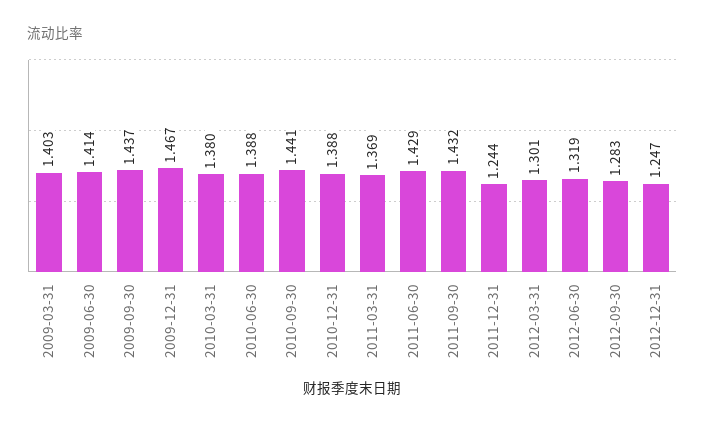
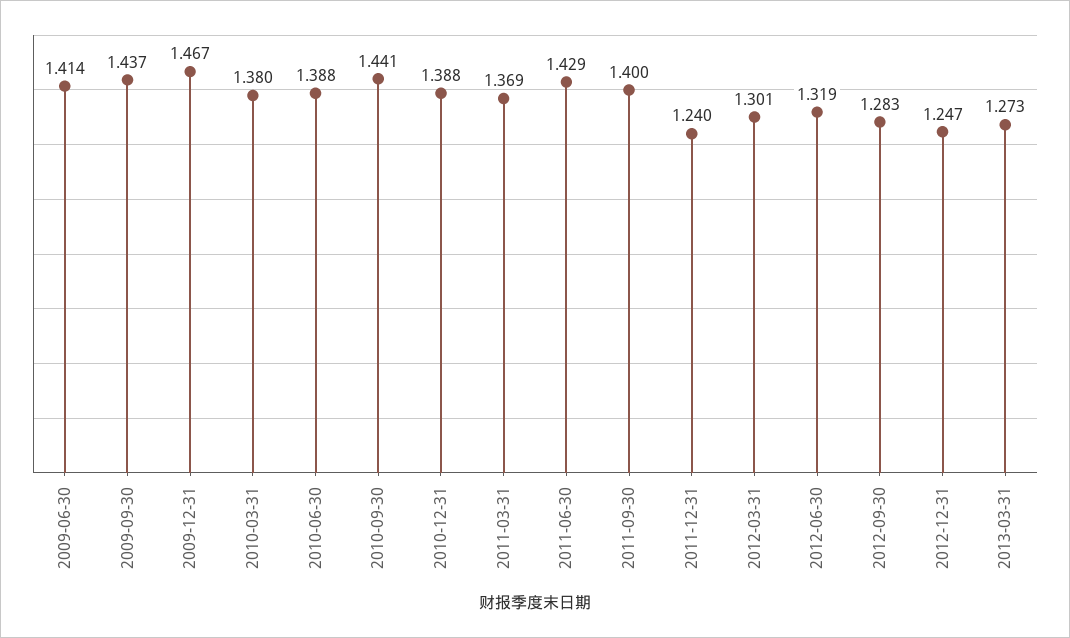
2009-03-31: 1.403 -> none
2011-09-30: 1.432 -> 1.4
2011-12-31: 1.244 -> 1.24
2013-03-31: none -> 1.273

